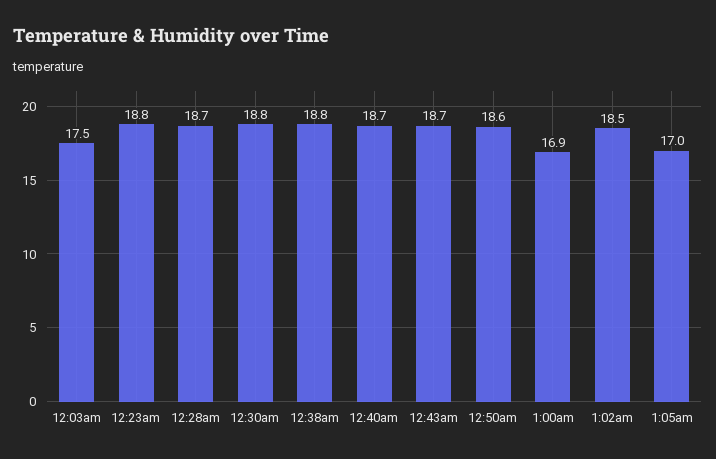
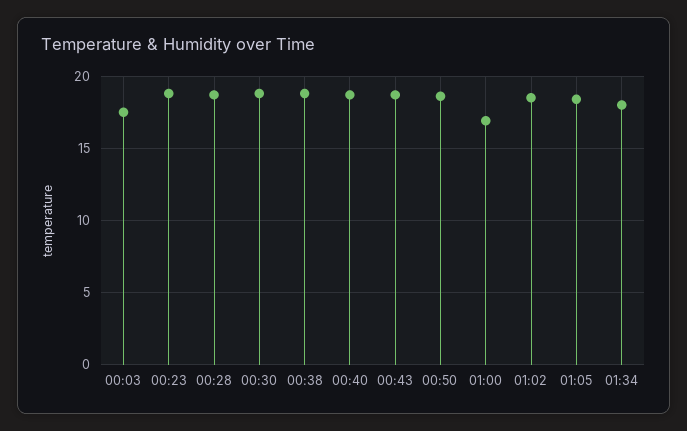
1:05am: 17 -> 18.5
01:34: none -> 18

